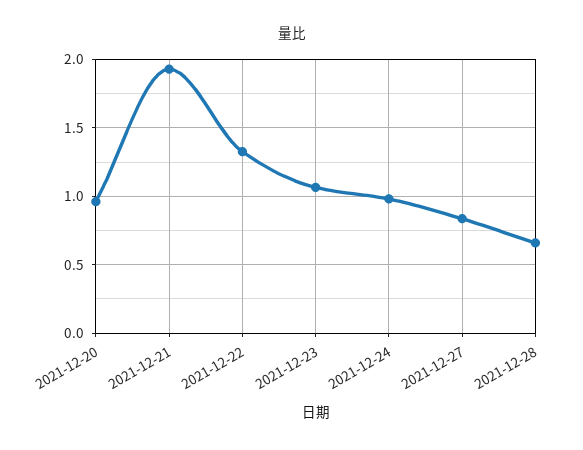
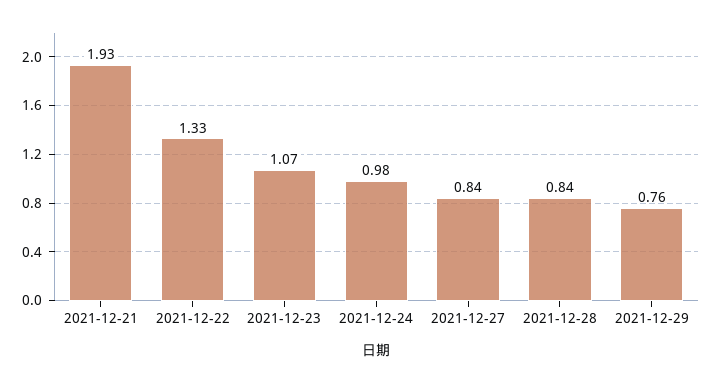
2021-12-20: 0.95 -> none
2021-12-28: 0.65 -> 0.84
2021-12-29: none -> 0.76

